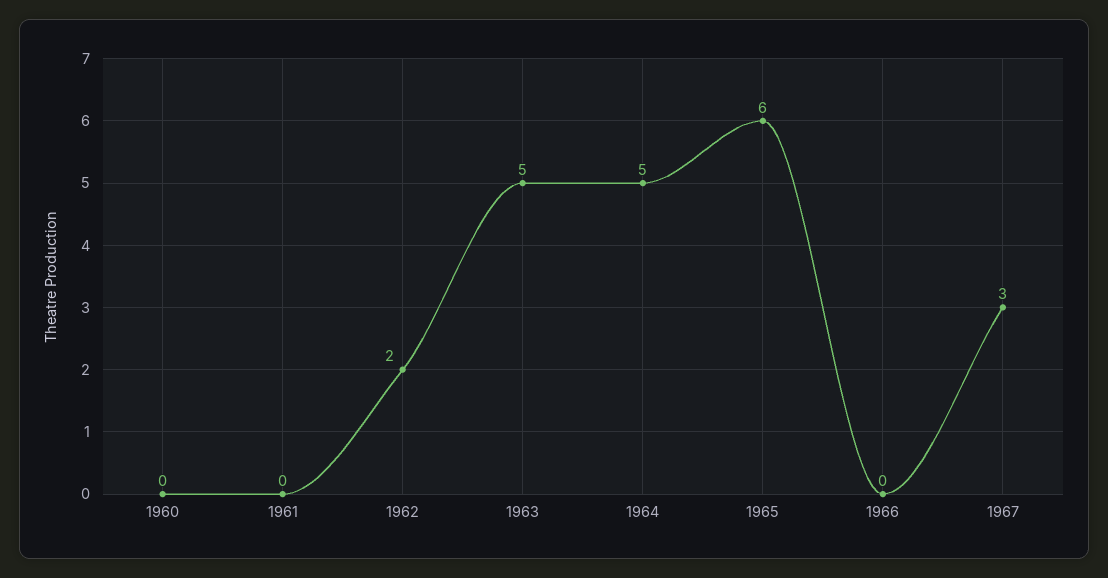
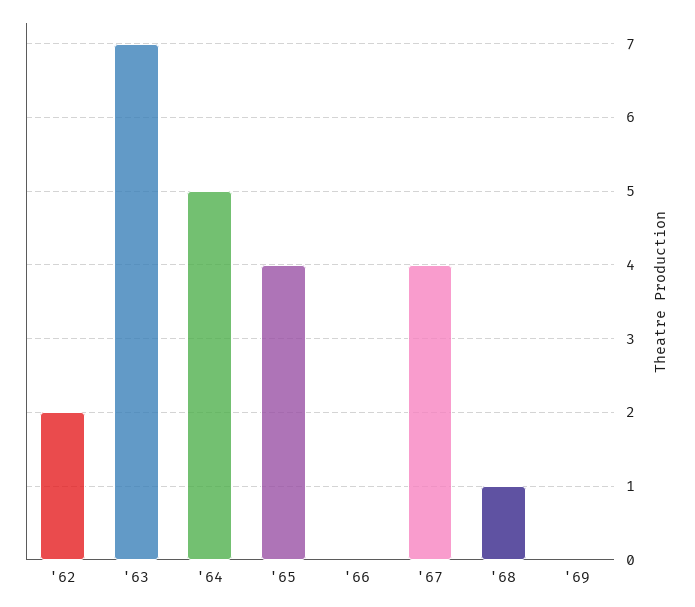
1960: 0 -> none
1961: 0 -> none
1963: 5 -> 7
1965: 6 -> 4
1967: 3 -> 4
'68: none -> 1
'69: none -> 0

